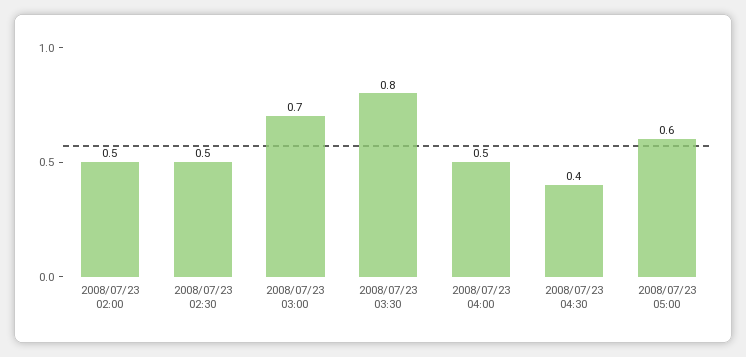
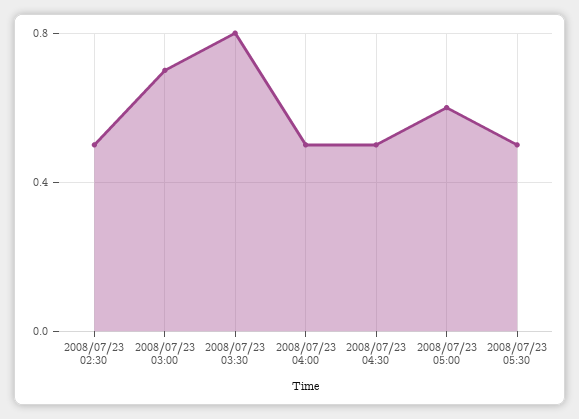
2008/07/23 02:00: 0.5 -> none
2008/07/23 04:30: 0.4 -> 0.5
2008/07/23 05:30: none -> 0.5

